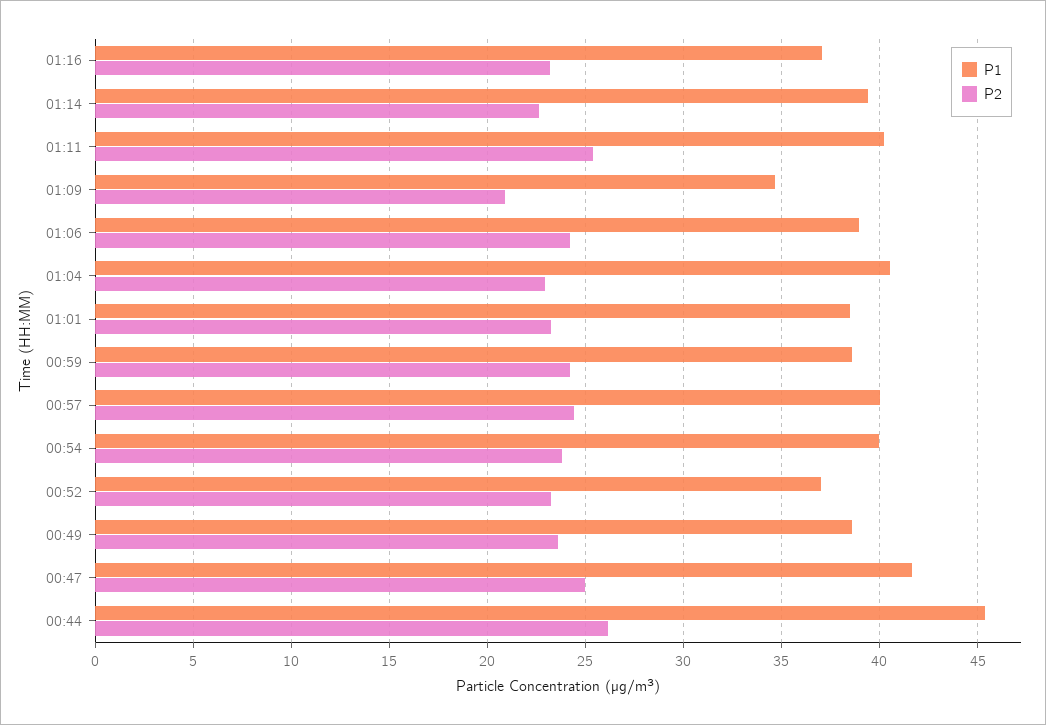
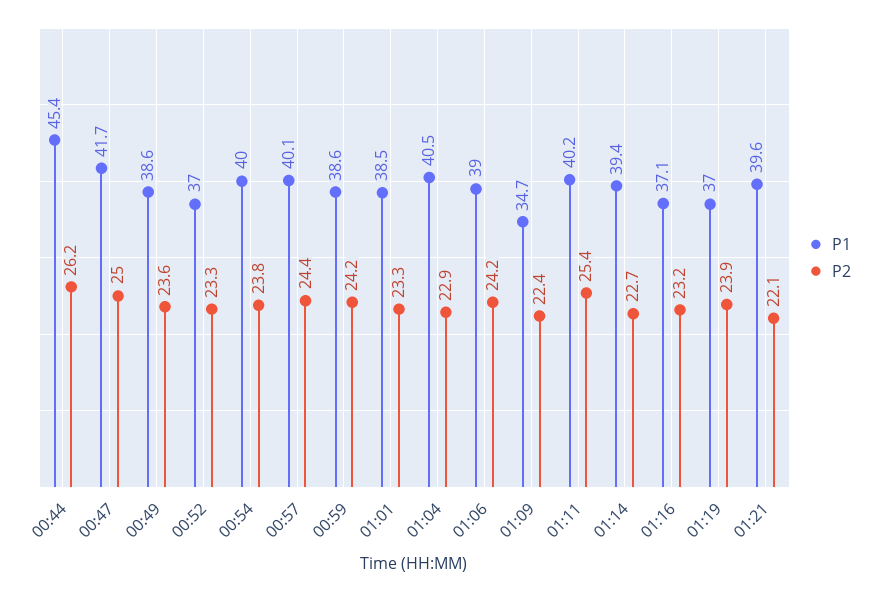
P2, 01:09: 21 -> 22.4
P1, 01:19: none -> 37
P2, 01:19: none -> 23.9
P1, 01:21: none -> 39.6
P2, 01:21: none -> 22.1

